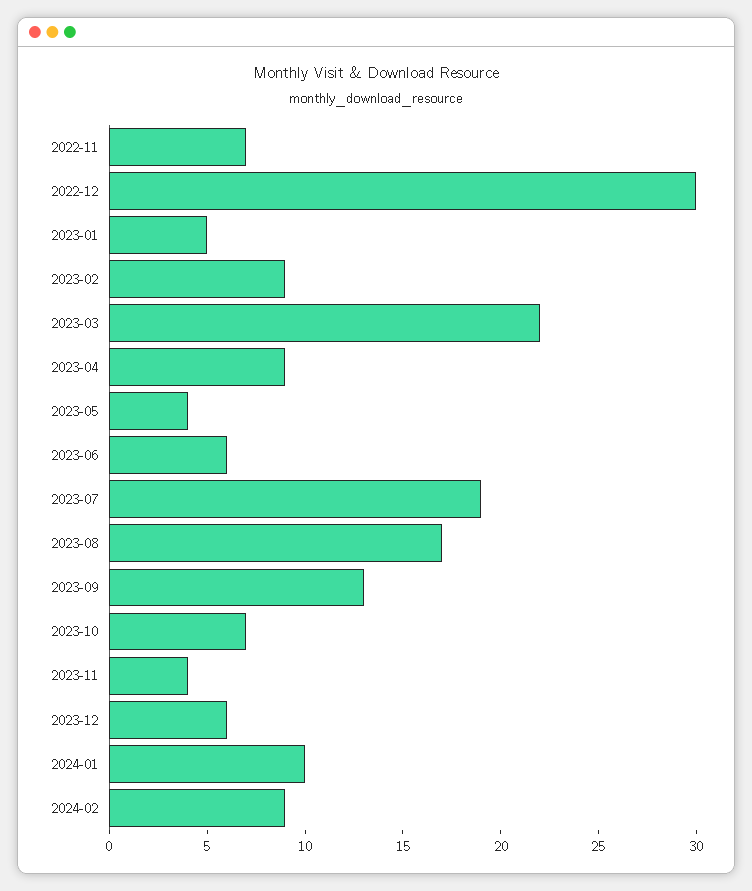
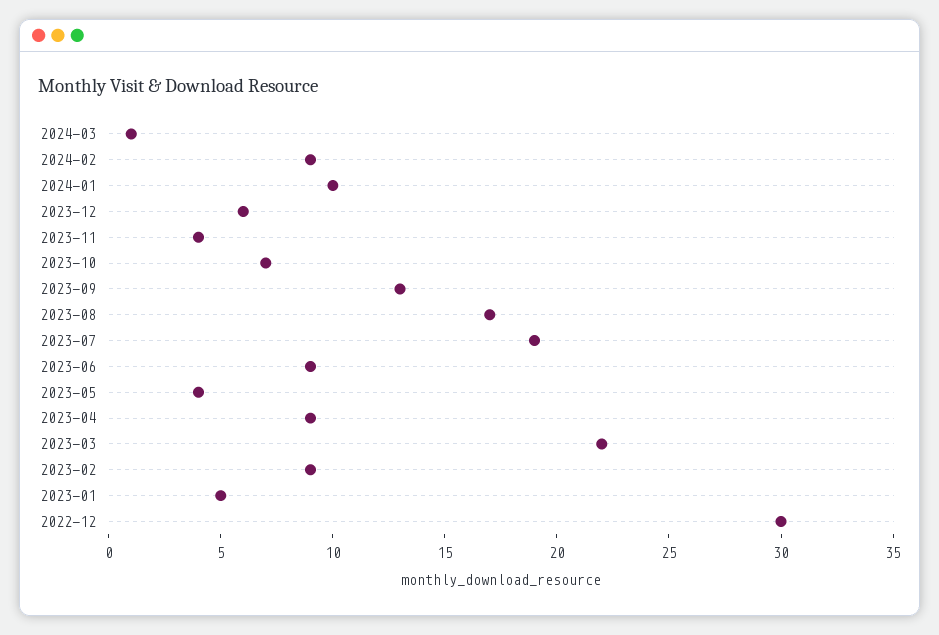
2022-11: 7 -> none
2023-06: 6 -> 9
2024-03: none -> 1

